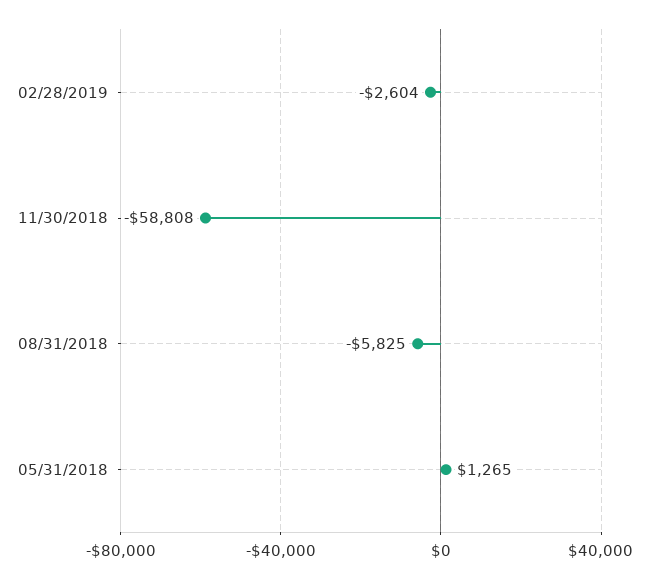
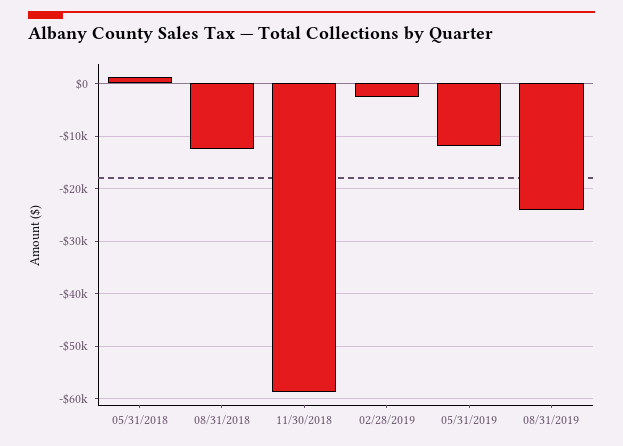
08/31/2018: -5825 -> -12000
05/31/2019: none -> -12000
08/31/2019: none -> -24000

